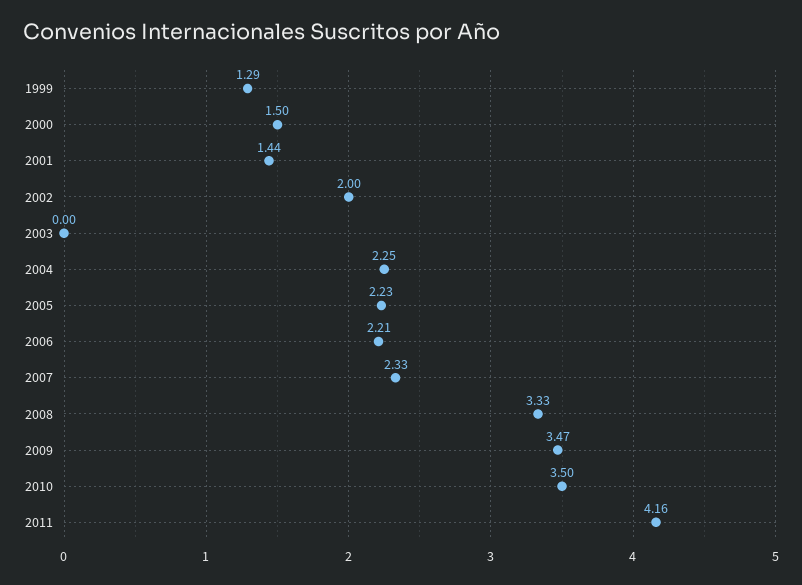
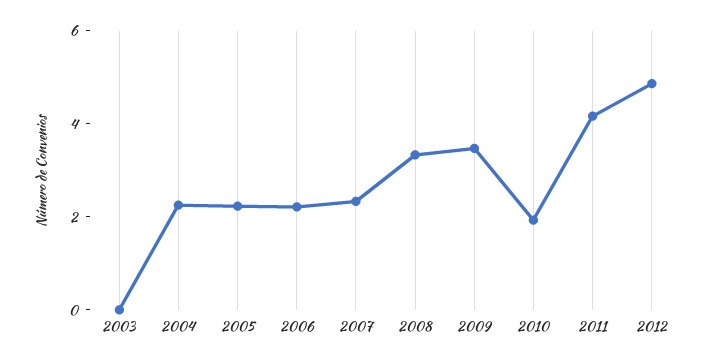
1999: 1.29 -> none
2000: 1.5 -> none
2001: 1.44 -> none
2002: 2 -> none
2010: 3.5 -> 2
2012: none -> 5

